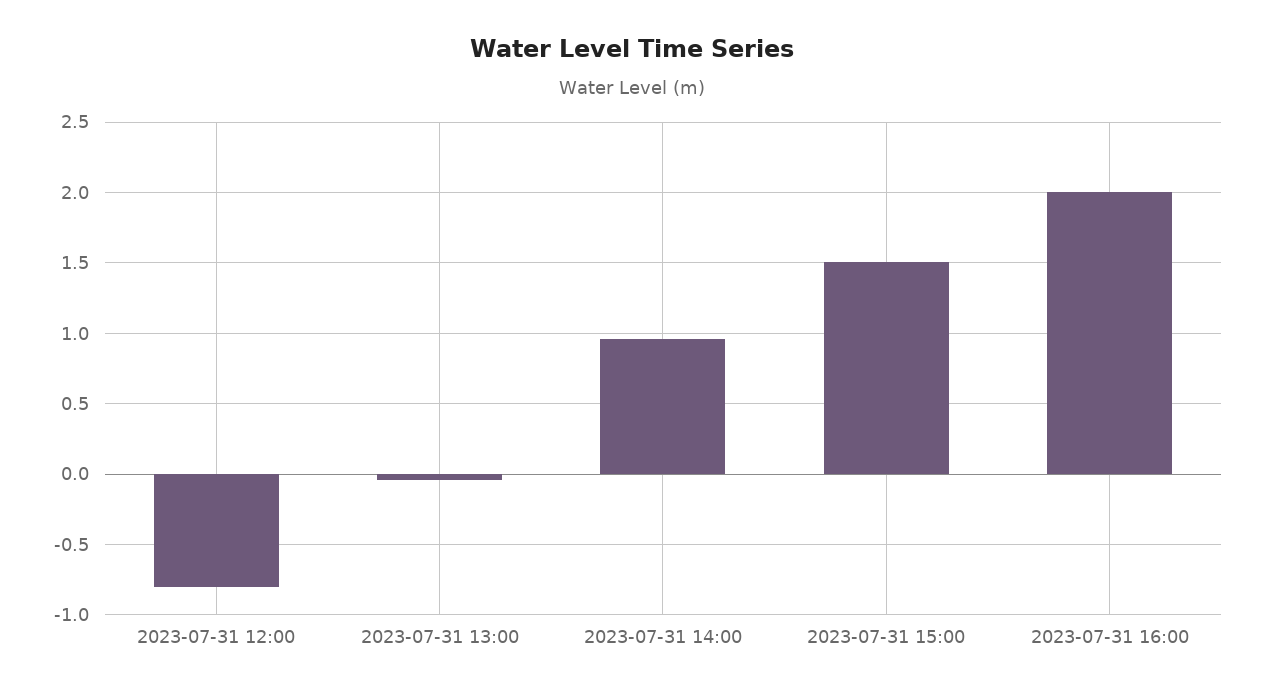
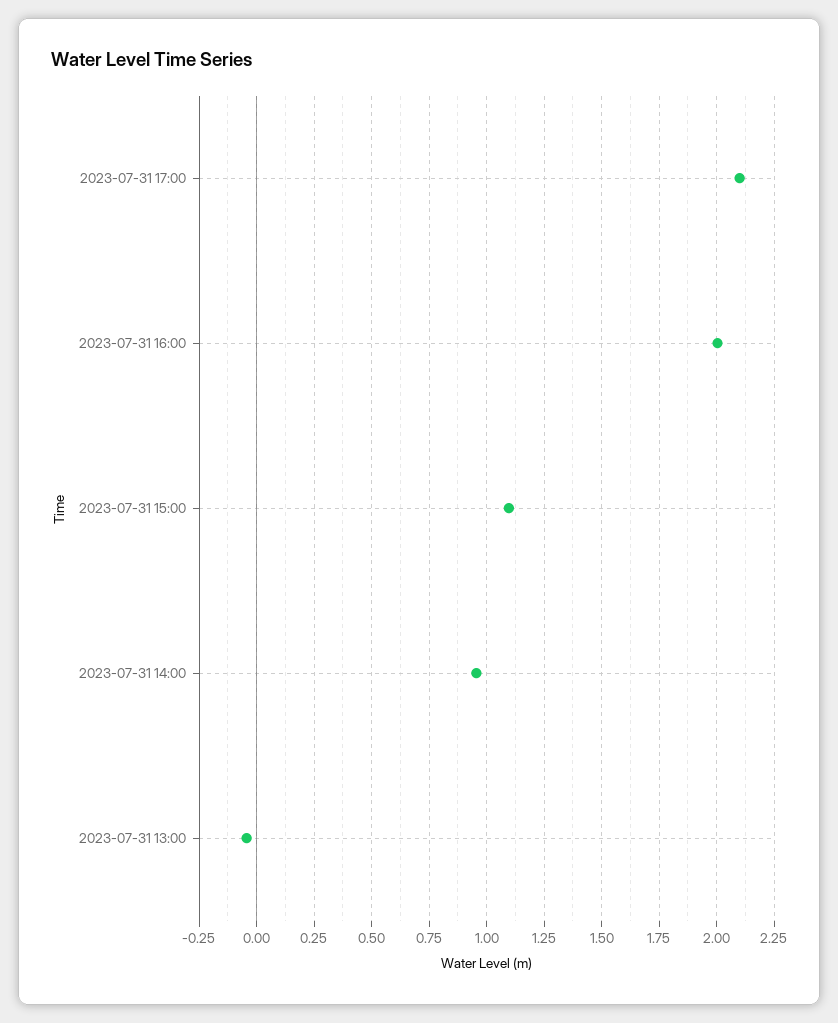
2023-07-31 12:00: -0.8 -> none
2023-07-31 15:00: 1.5 -> 1.1
2023-07-31 17:00: none -> 2.1

